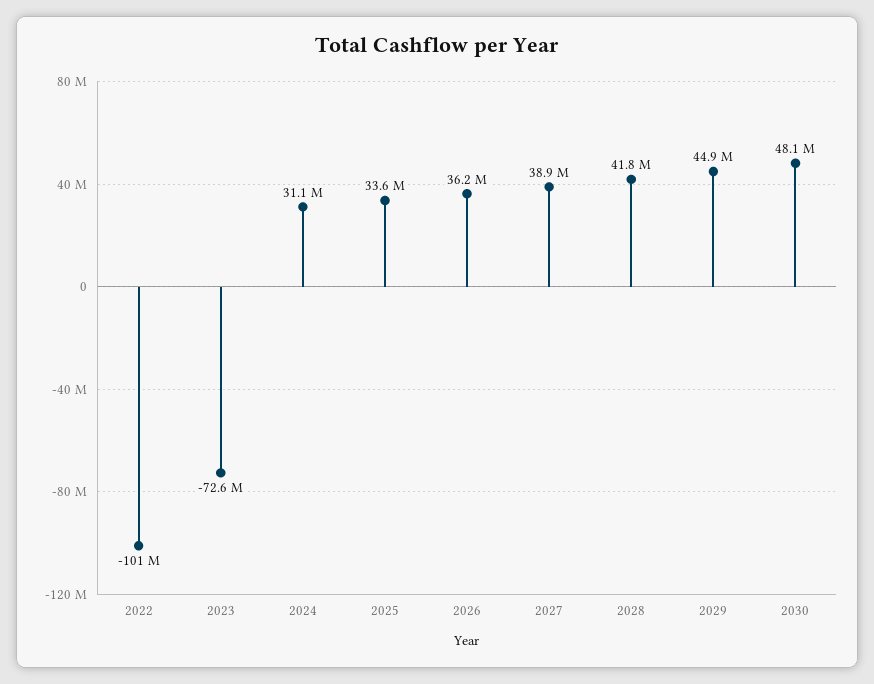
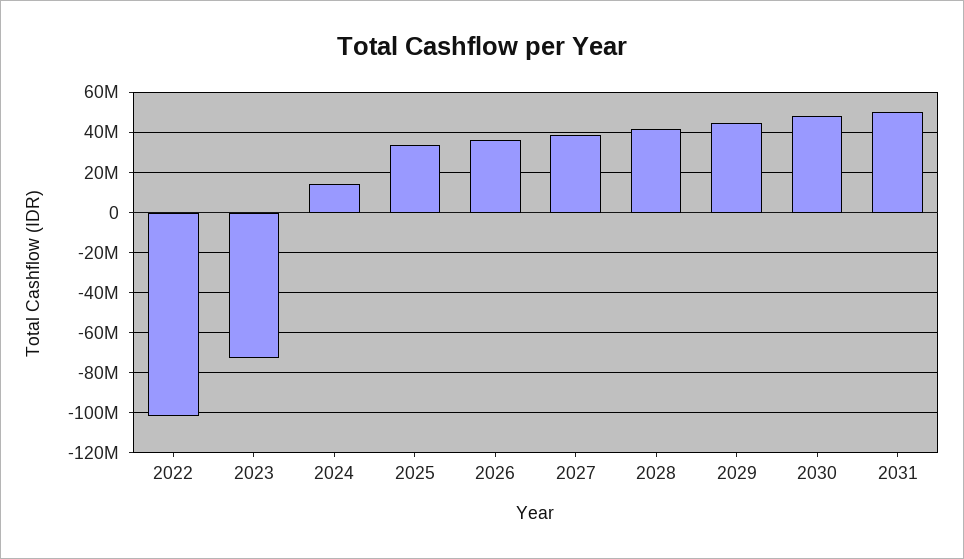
2024: 31100000 -> 15000000
2031: none -> 50000000

